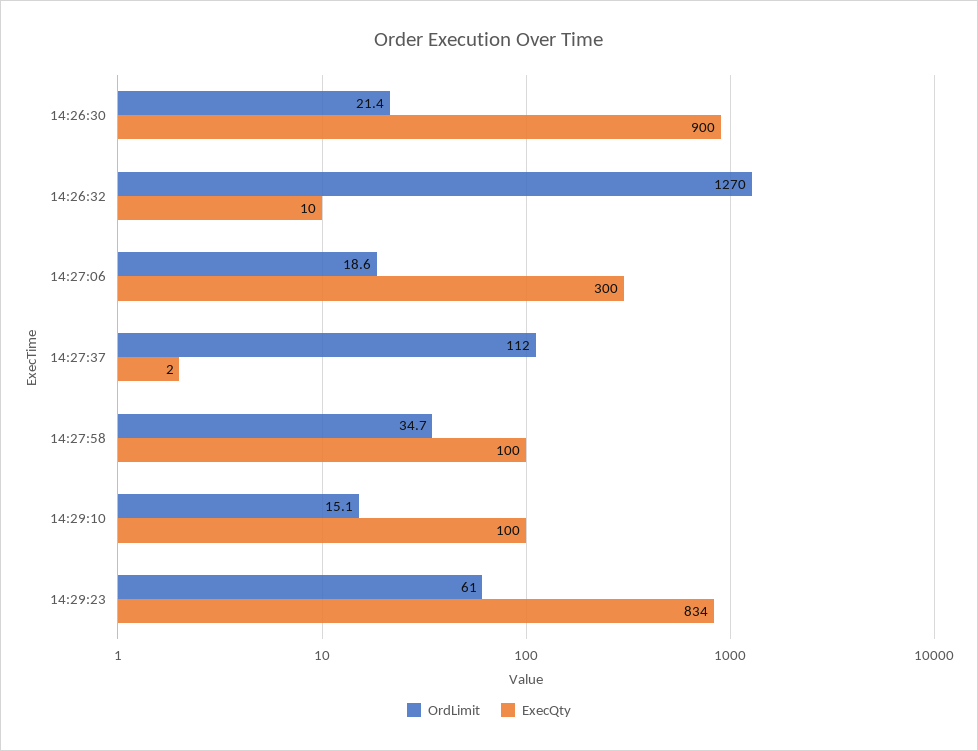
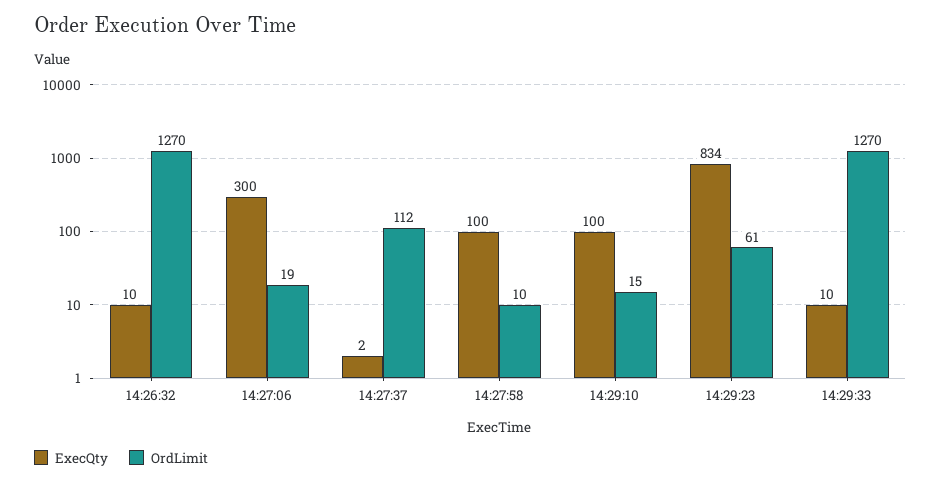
OrdLimit, 14:26:30: 21.4 -> none
ExecQty, 14:26:30: 900 -> none
OrdLimit, 14:27:58: 34.7 -> 10
ExecQty, 14:29:33: none -> 10
OrdLimit, 14:29:33: none -> 1270

